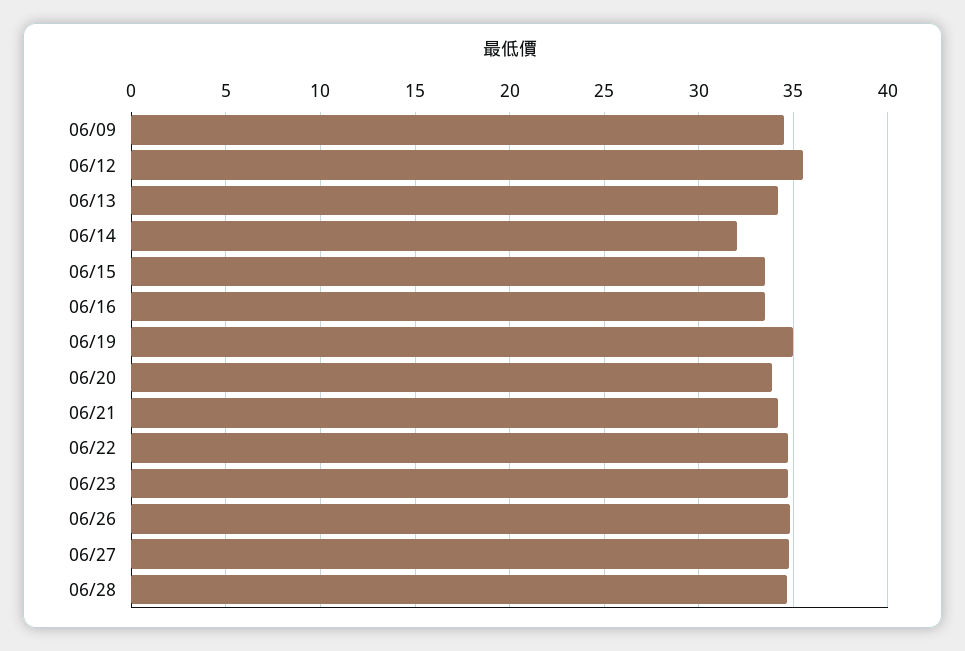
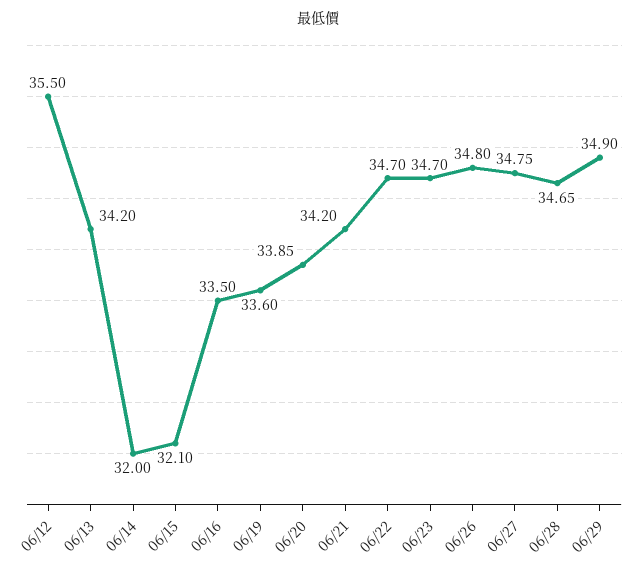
06/09: 34.5 -> none
06/15: 33.5 -> 32.1
06/19: 35 -> 33.6
06/29: none -> 34.9

